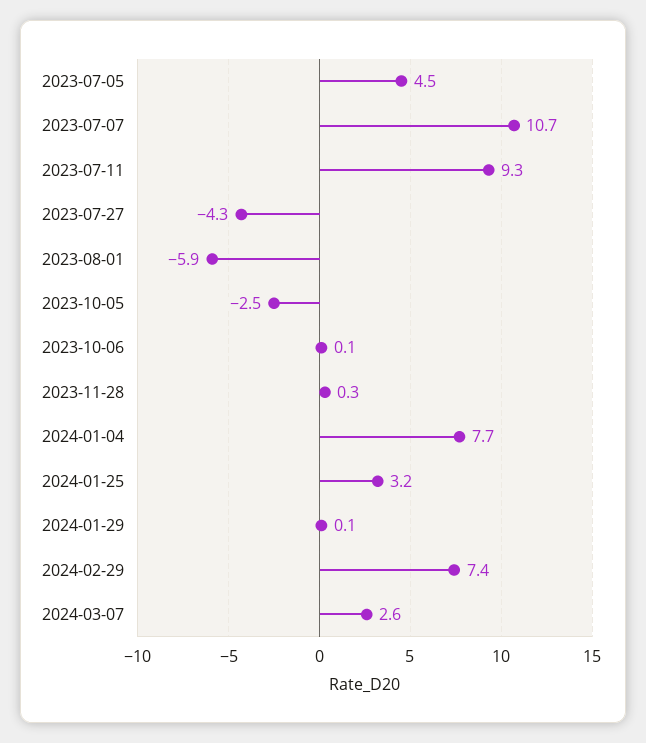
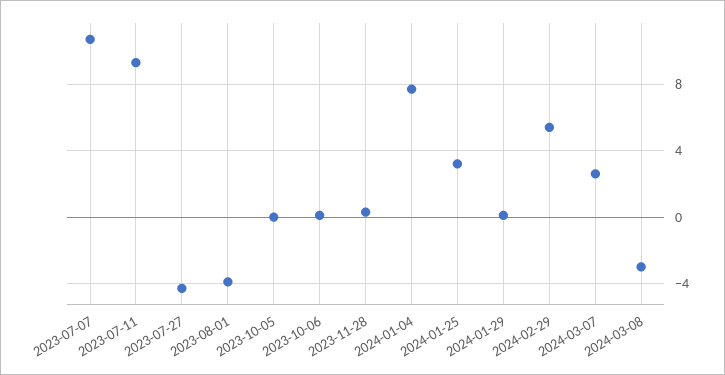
2023-07-05: 4.5 -> none
2023-08-01: -5.9 -> -4
2023-10-05: -2.5 -> 0
2024-02-29: 7.4 -> 5.5
2024-03-08: none -> -3

